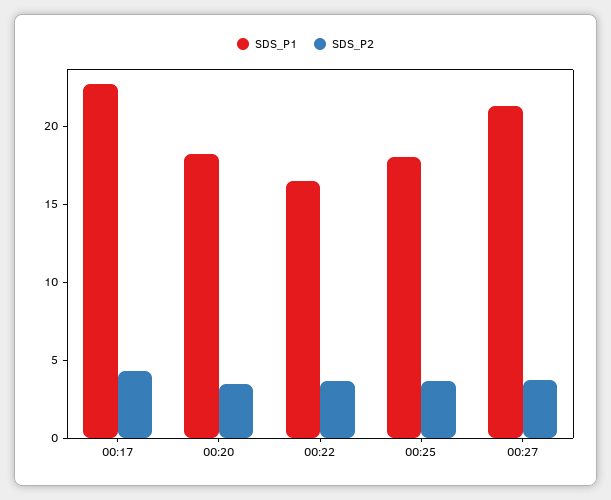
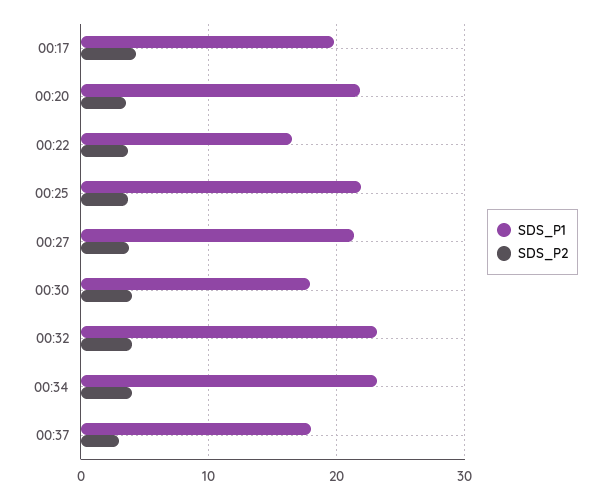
SDS_P1, 00:17: 23 -> 20
SDS_P1, 00:20: 18 -> 22
SDS_P1, 00:25: 18 -> 22
SDS_P1, 00:30: none -> 18
SDS_P2, 00:30: none -> 4
SDS_P1, 00:32: none -> 23
SDS_P2, 00:32: none -> 4
SDS_P1, 00:34: none -> 23
SDS_P2, 00:34: none -> 4
SDS_P1, 00:37: none -> 18
SDS_P2, 00:37: none -> 3

